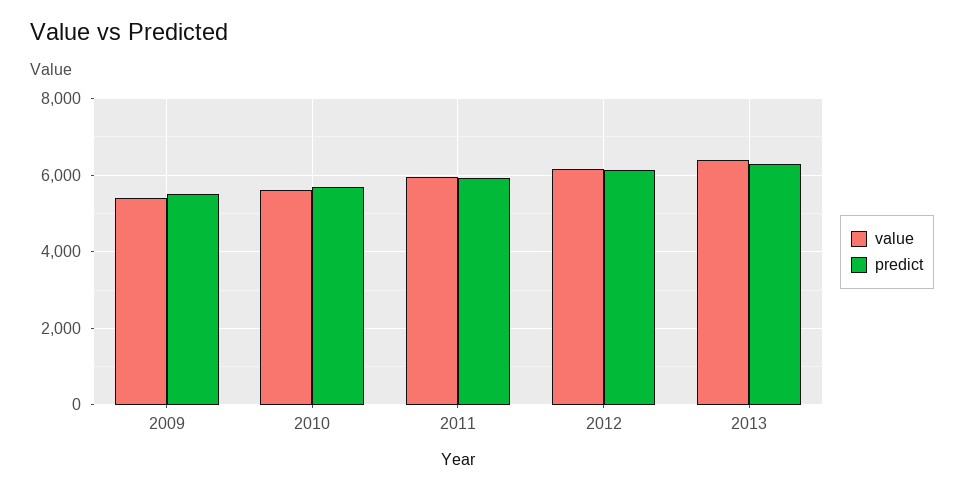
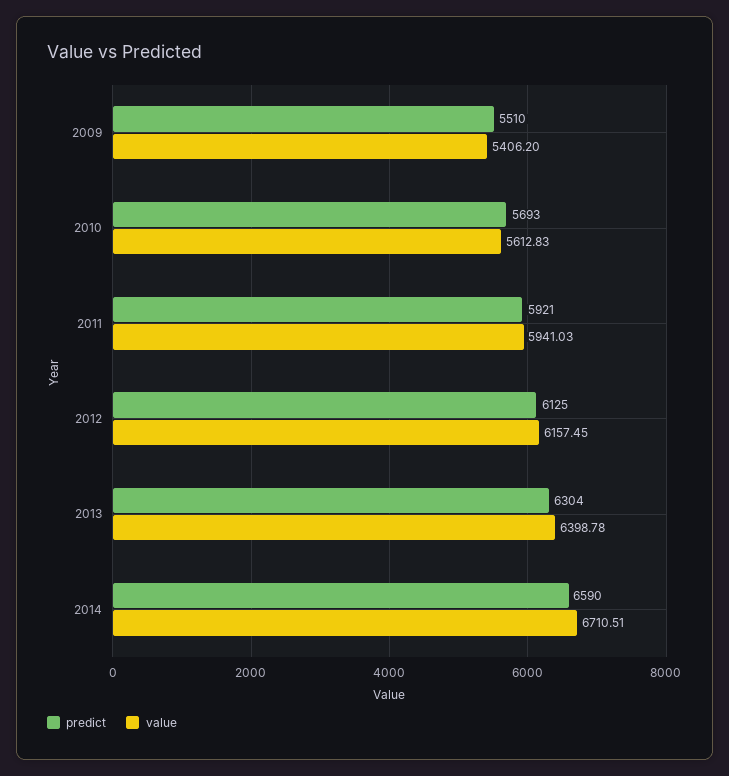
predict, 2014: none -> 6590
value, 2014: none -> 6710.51

